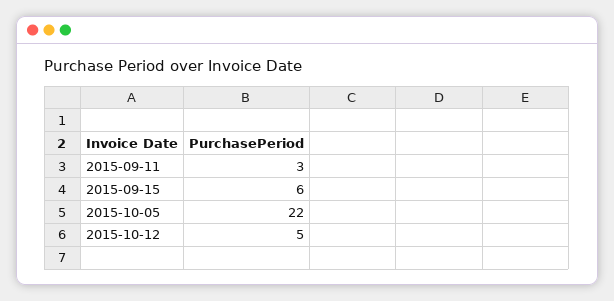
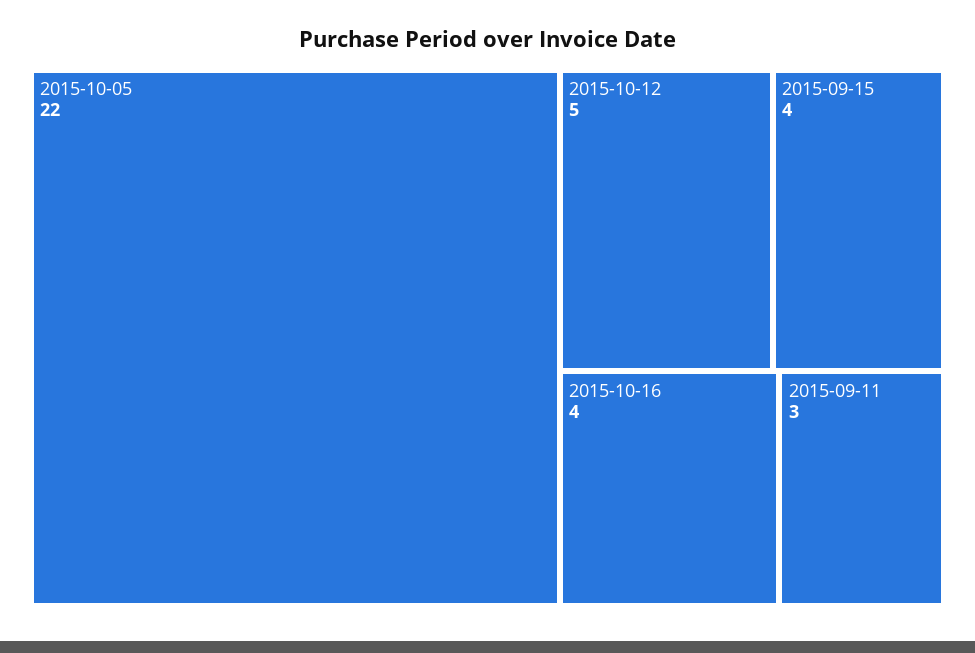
2015-09-15: 6 -> 4
2015-10-16: none -> 4

